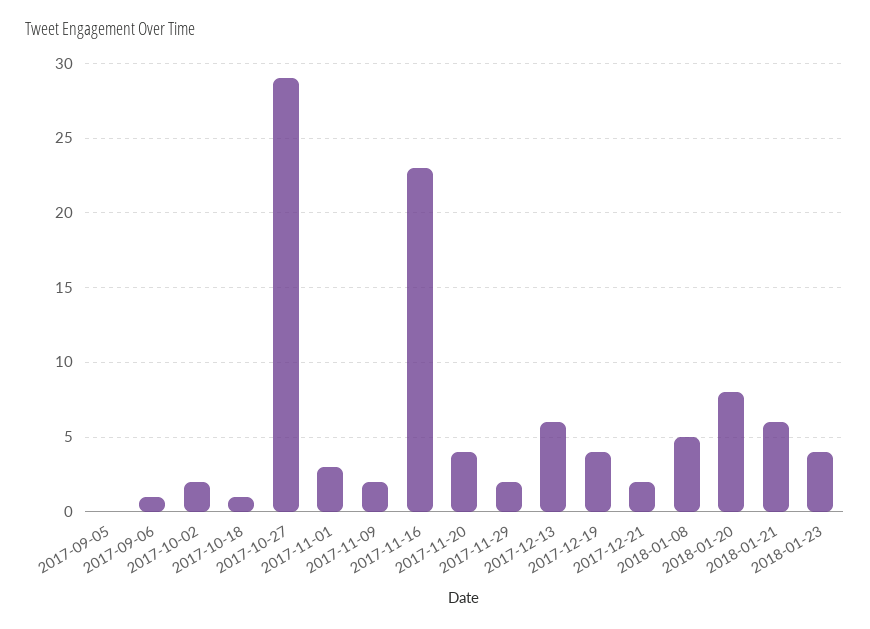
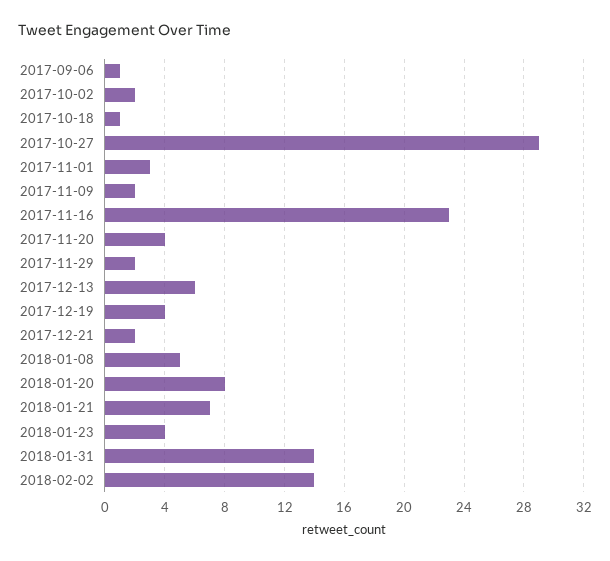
2017-09-05: 0 -> none
2018-01-21: 6 -> 7
2018-01-31: none -> 14
2018-02-02: none -> 14

